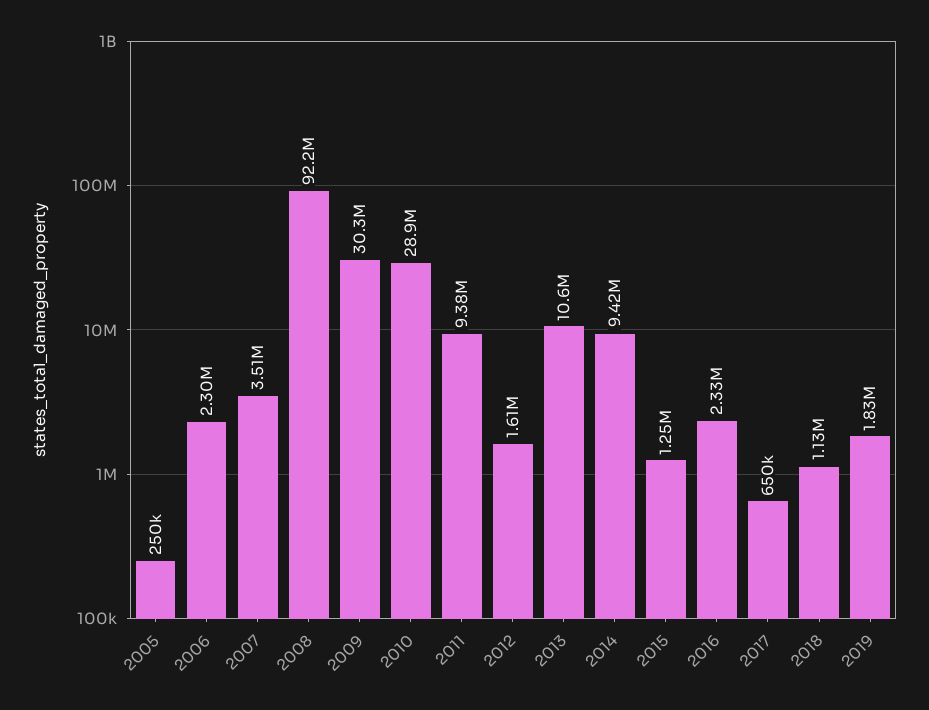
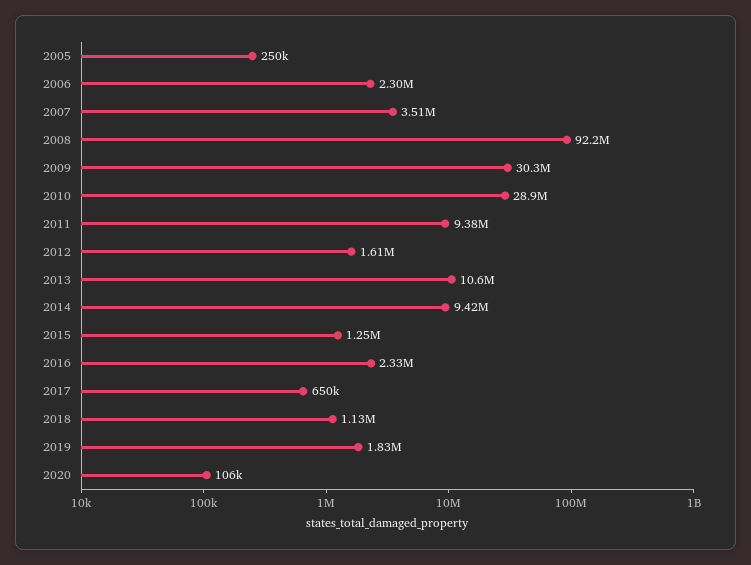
2020: none -> 106000

